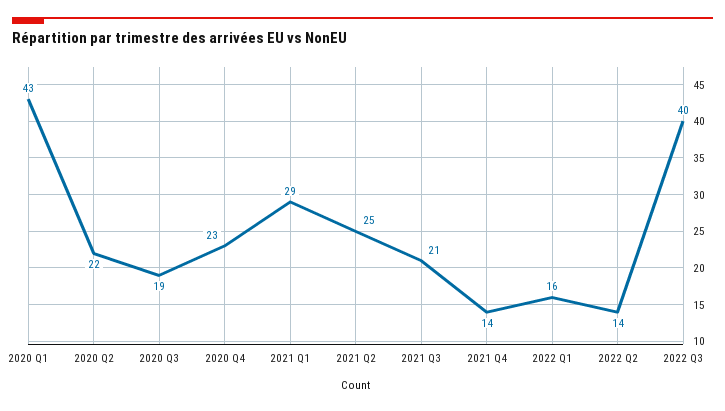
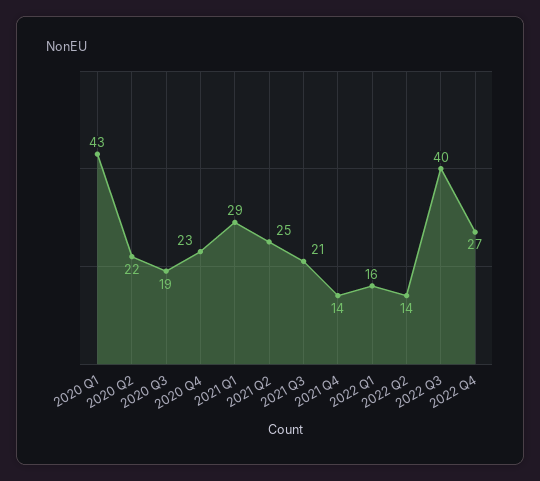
2022 Q4: none -> 27

